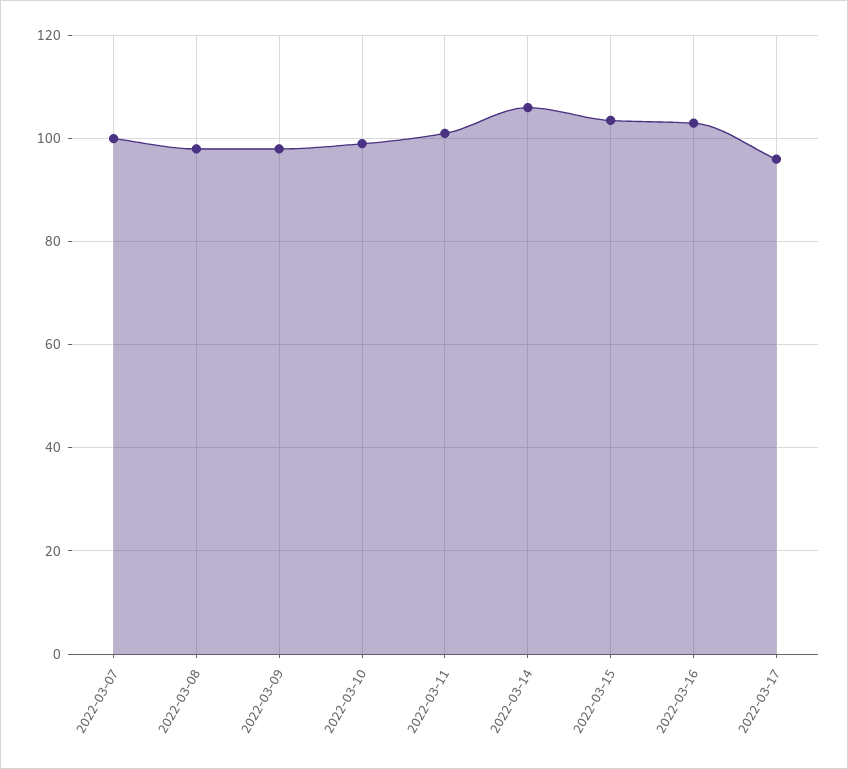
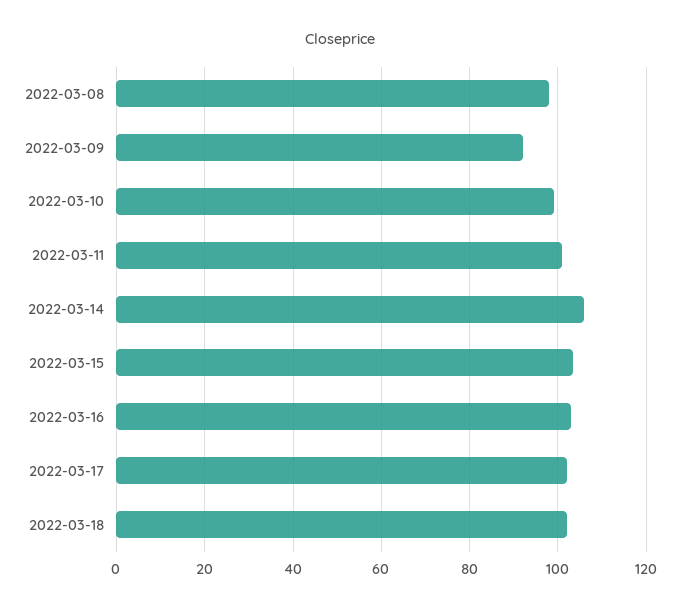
2022-03-07: 100 -> none
2022-03-09: 98 -> 92
2022-03-17: 96 -> 102
2022-03-18: none -> 102

